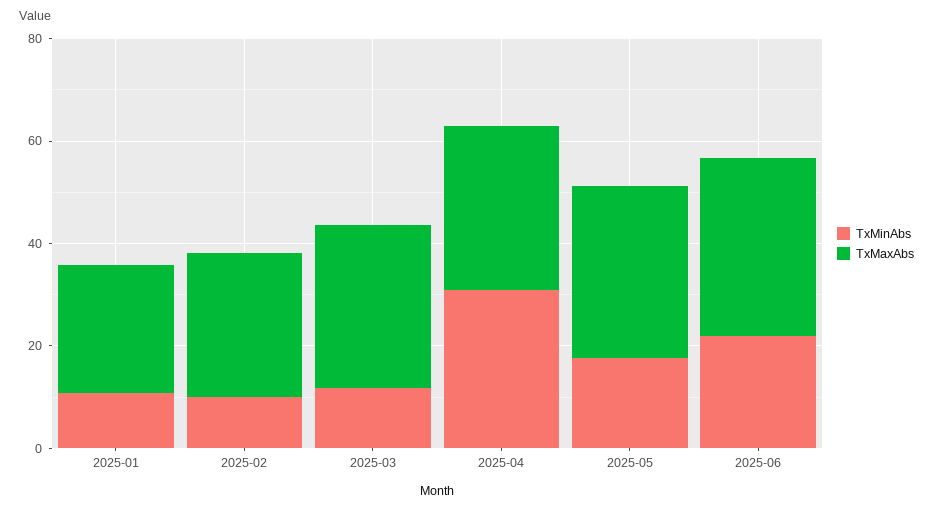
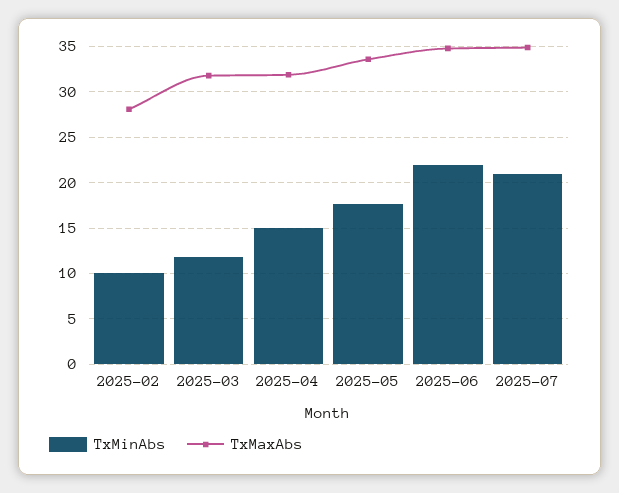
TxMinAbs, 2025-01: 10 -> none
TxMaxAbs, 2025-01: 25 -> none
TxMinAbs, 2025-04: 30 -> 15
TxMinAbs, 2025-07: none -> 21
TxMaxAbs, 2025-07: none -> 35

